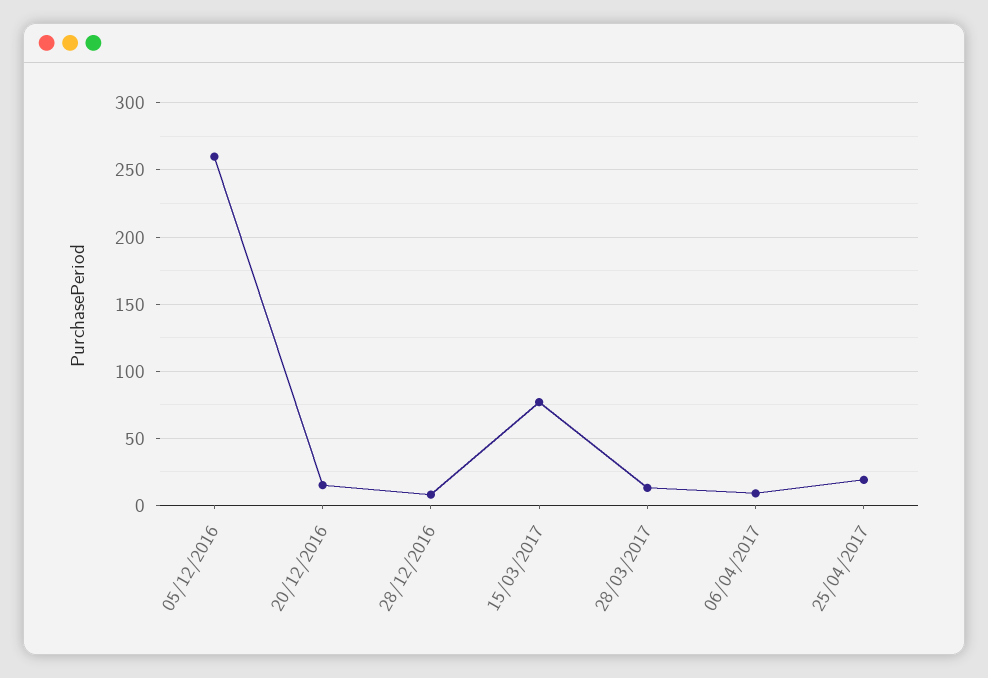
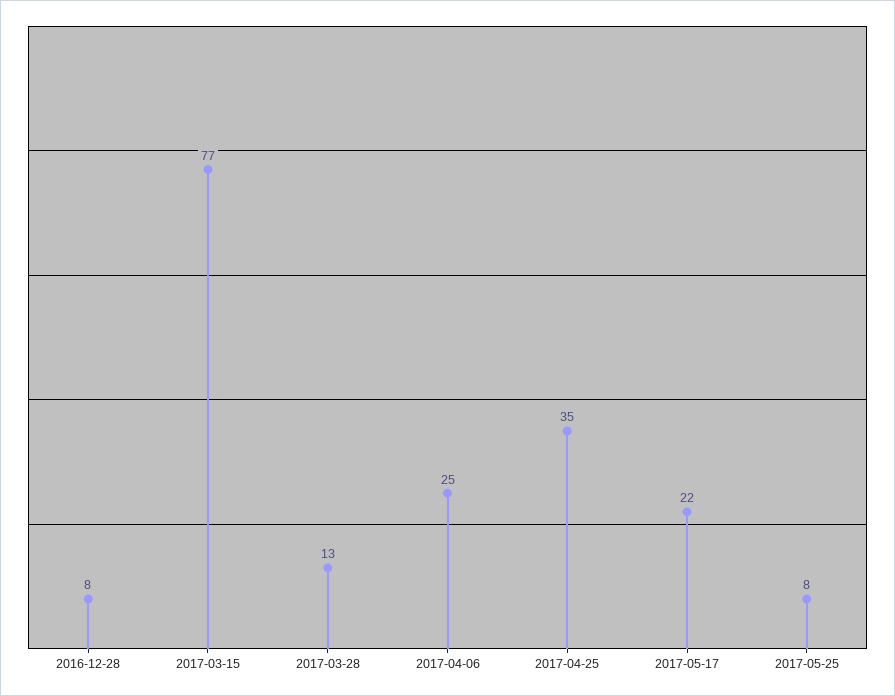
05/12/2016: 260 -> none
20/12/2016: 15 -> none
06/04/2017: 10 -> 25
25/04/2017: 20 -> 35
2017-05-17: none -> 22
2017-05-25: none -> 8

